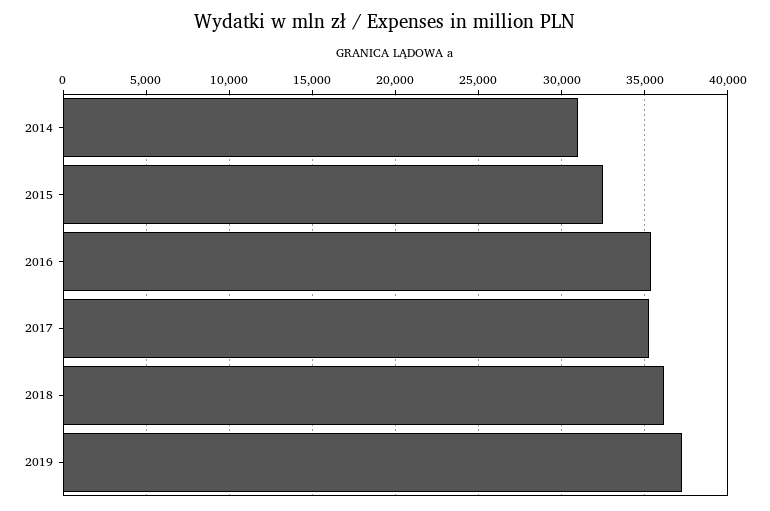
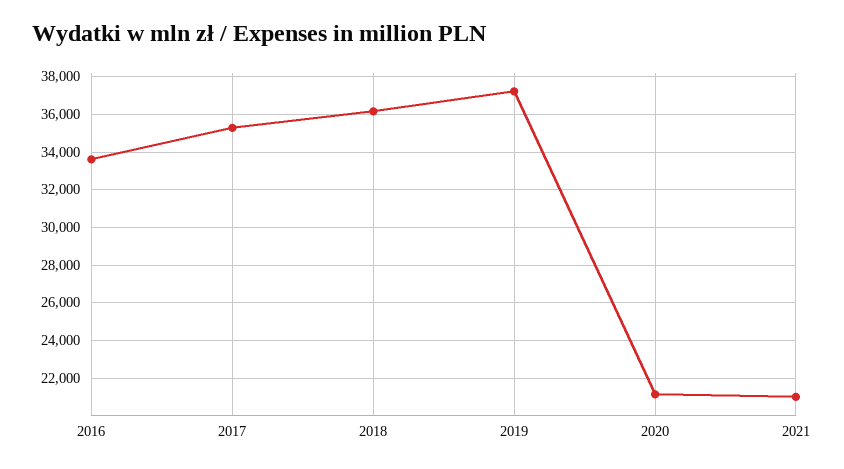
2014: 31000 -> none
2015: 32500 -> none
2016: 35500 -> 33500
2020: none -> 21000
2021: none -> 21000

